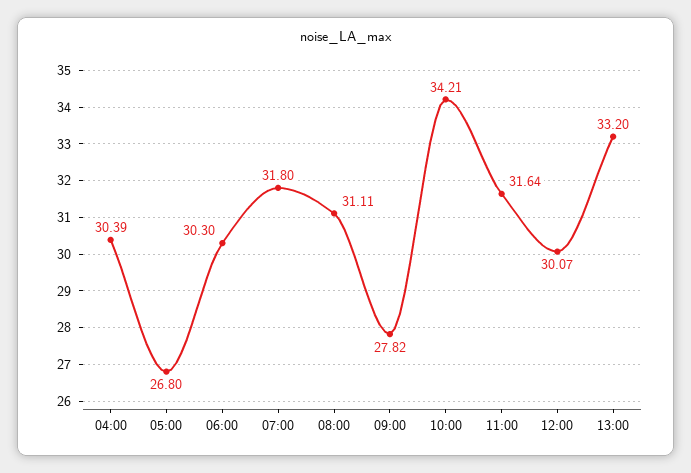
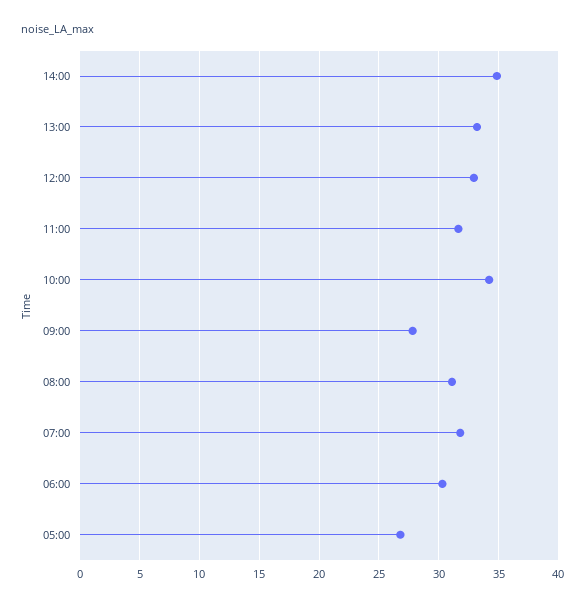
04:00: 30.39 -> none
12:00: 30.07 -> 33
14:00: none -> 35

